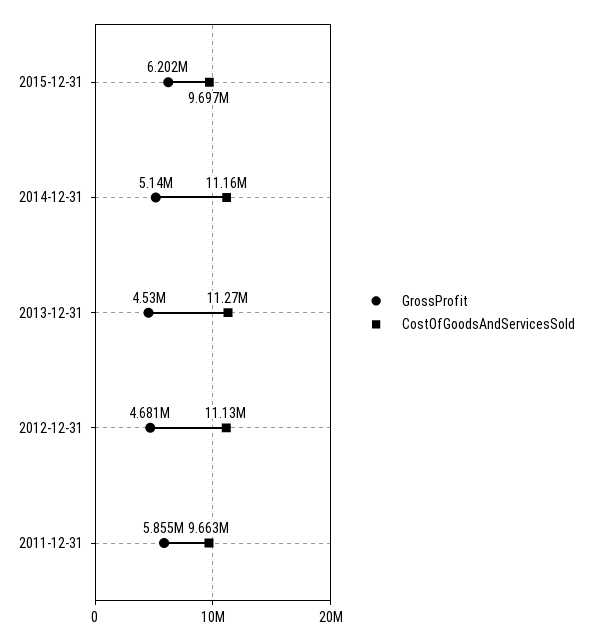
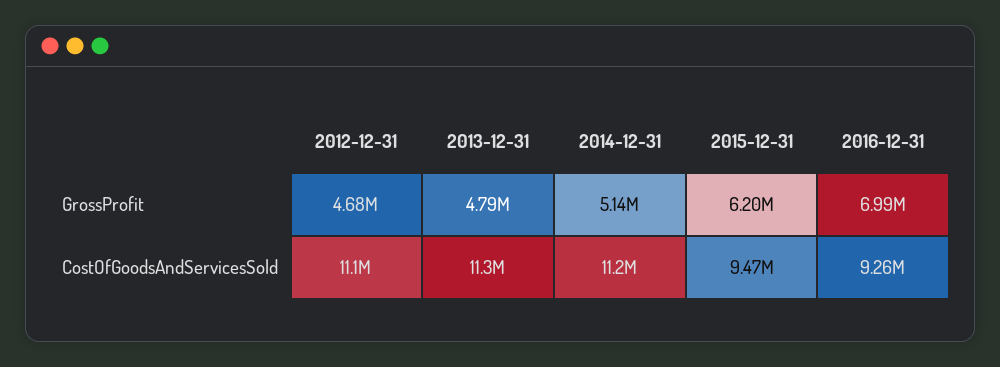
CostOfGoodsAndServicesSold, 2015-12-31: 9697000 -> 9470000
GrossProfit, 2013-12-31: 4530000 -> 4790000
GrossProfit, 2011-12-31: 5855000 -> none
CostOfGoodsAndServicesSold, 2011-12-31: 9663000 -> none
GrossProfit, 2016-12-31: none -> 6990000
CostOfGoodsAndServicesSold, 2016-12-31: none -> 9260000

